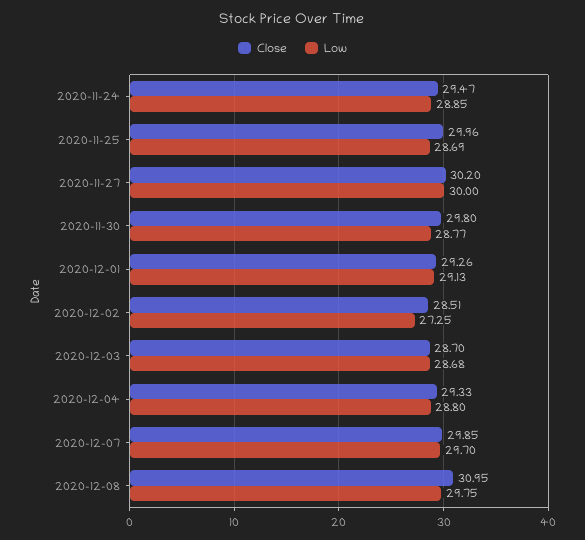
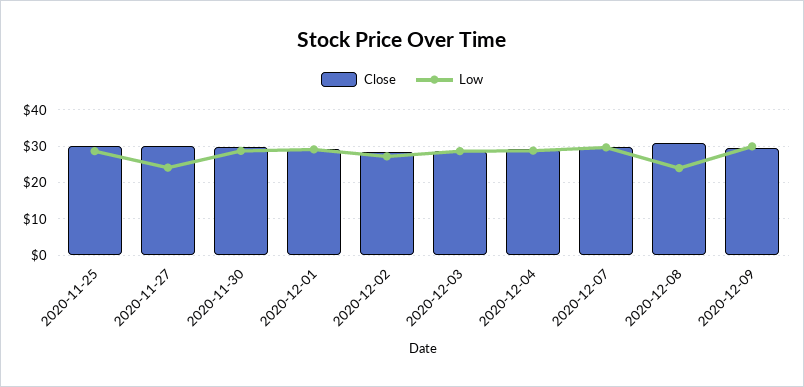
Close, 2020-11-24: 29.47 -> none
Low, 2020-11-24: 28.85 -> none
Low, 2020-11-27: 30 -> 24
Low, 2020-12-08: 29.75 -> 24
Close, 2020-12-09: none -> 30
Low, 2020-12-09: none -> 30

